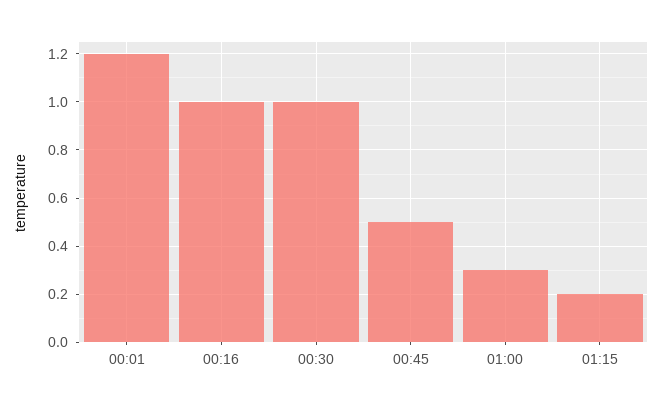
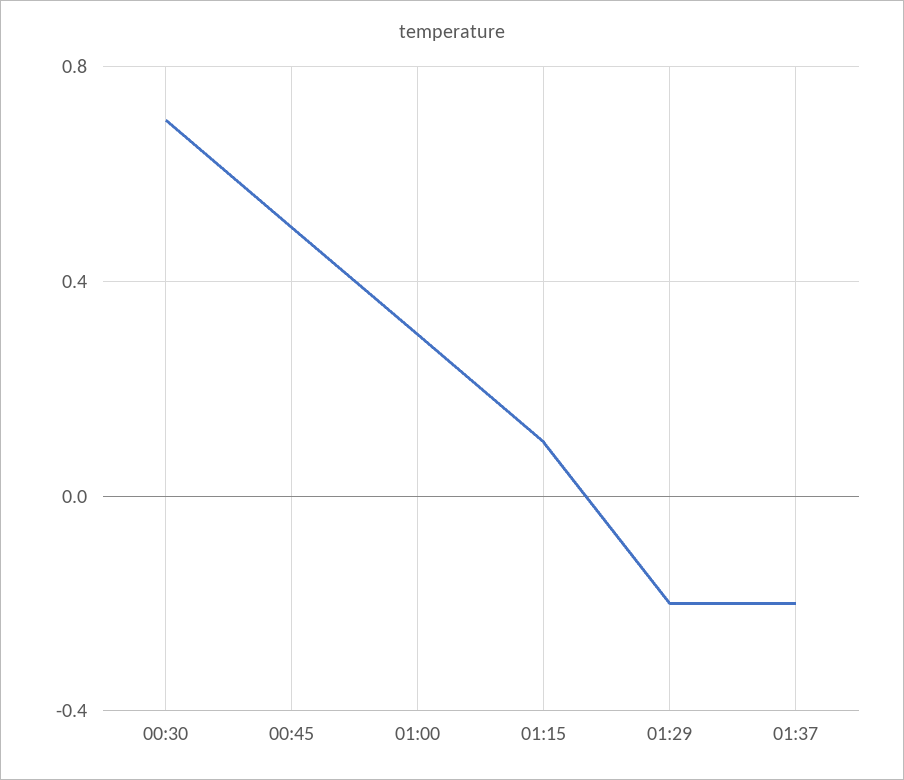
00:01: 1.2 -> none
00:16: 1 -> none
00:30: 1 -> 0.7
01:15: 0.2 -> 0.1
01:29: none -> -0.2
01:37: none -> -0.2

